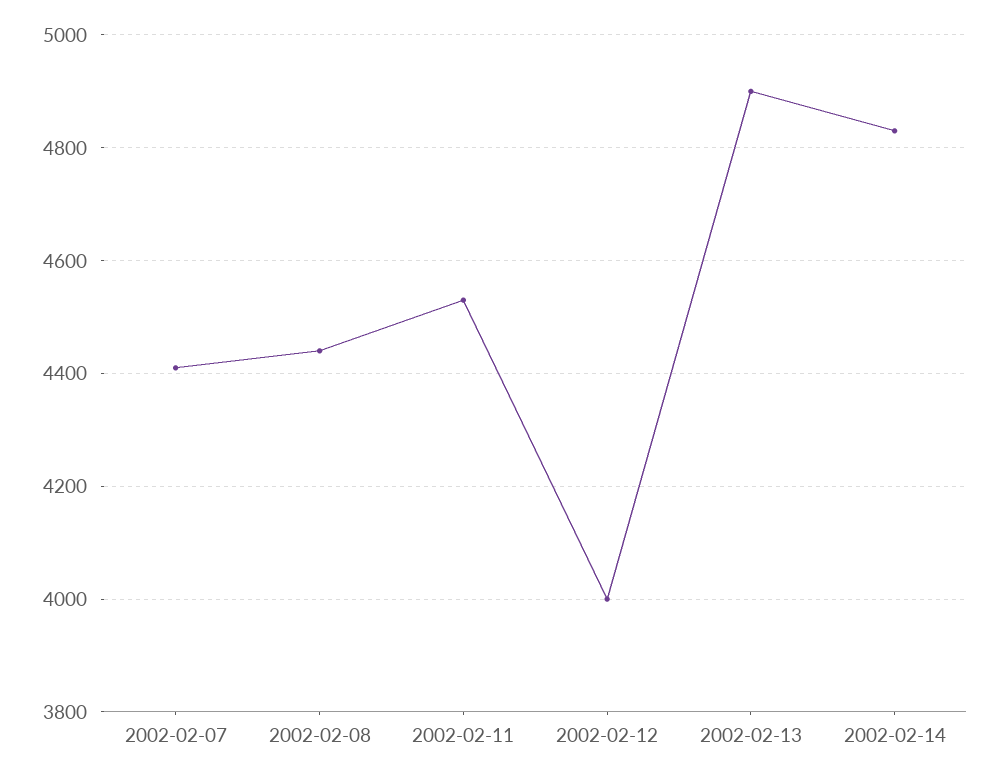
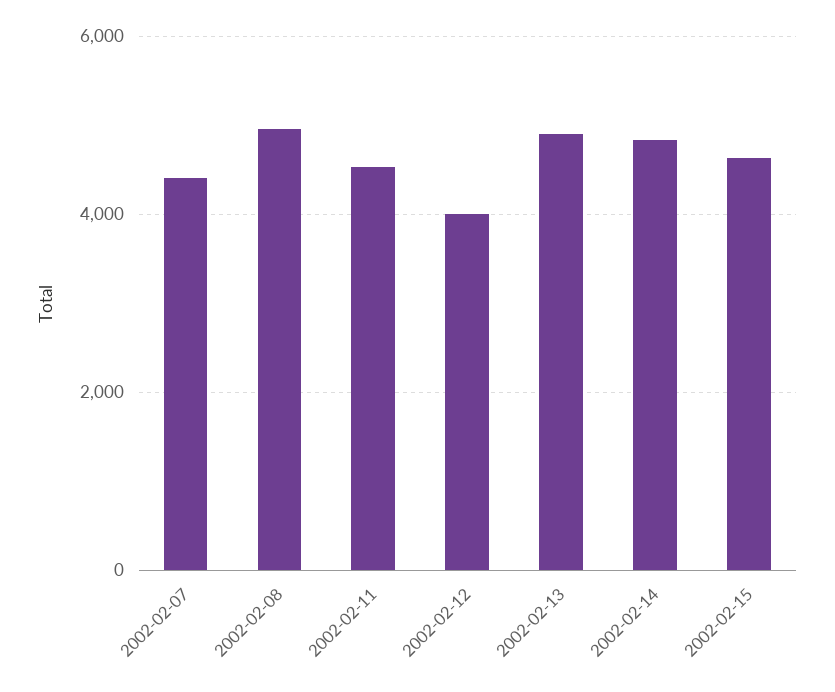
2002-02-08: 4440 -> 5000
2002-02-15: none -> 4600

